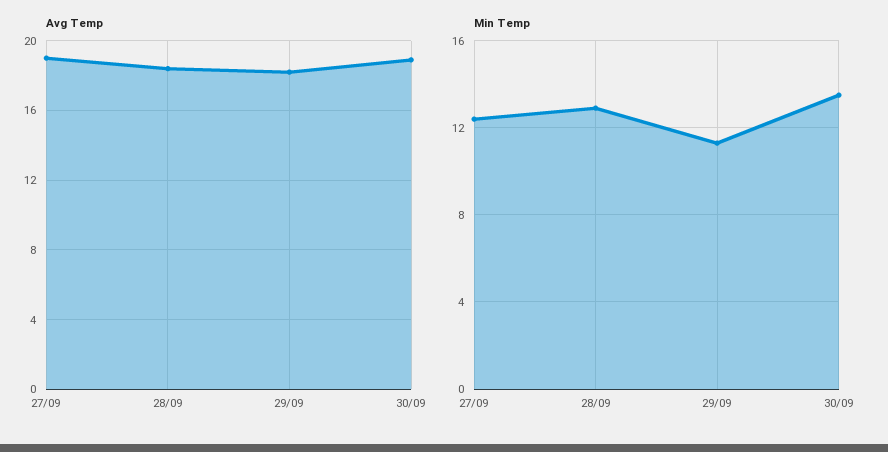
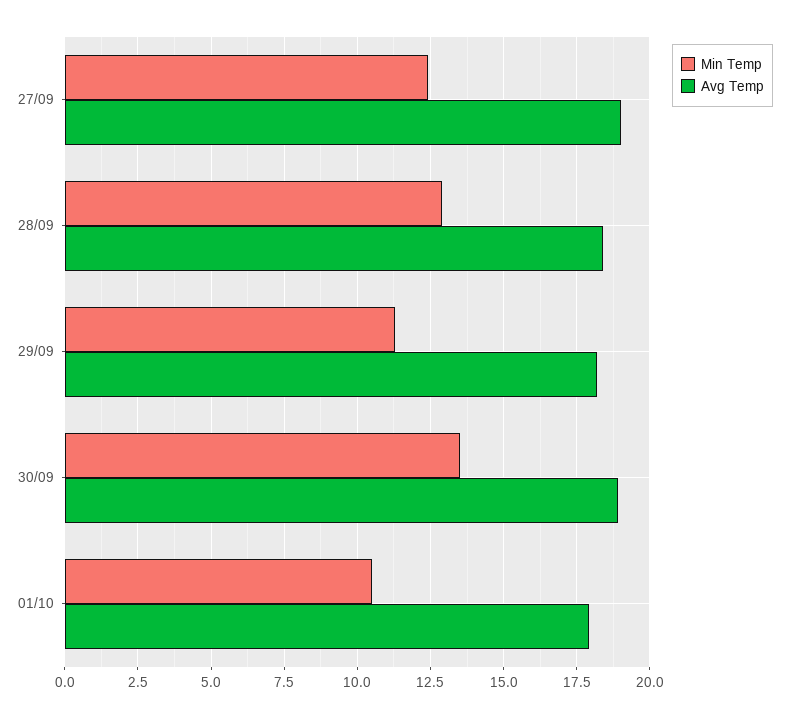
Min Temp, 01/10: none -> 10.5
Avg Temp, 01/10: none -> 18

